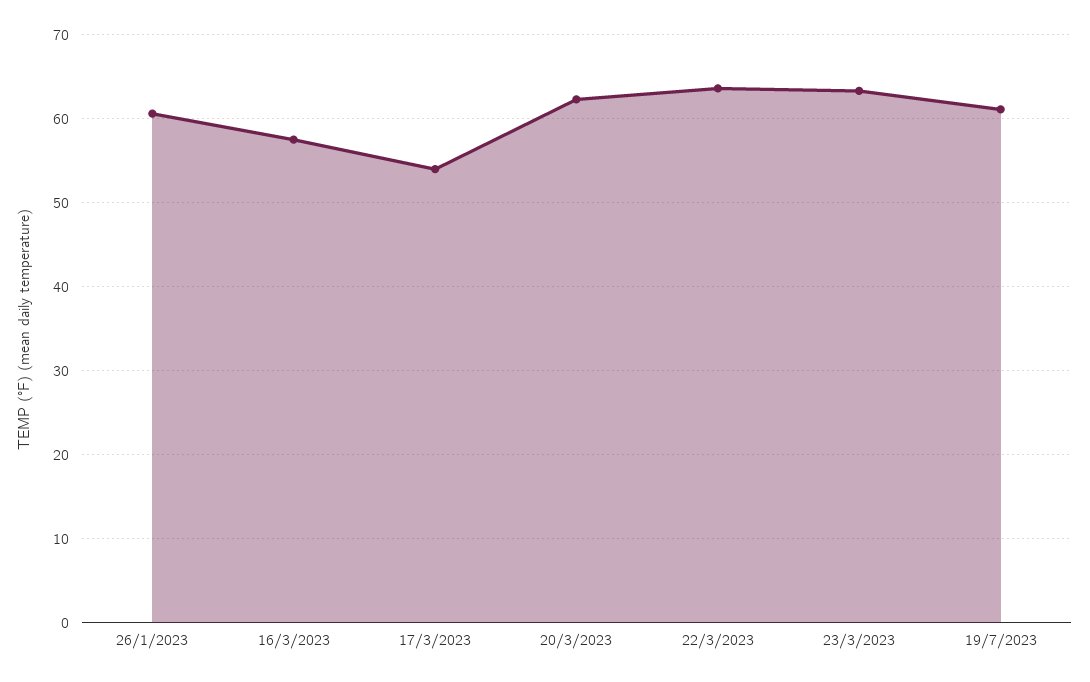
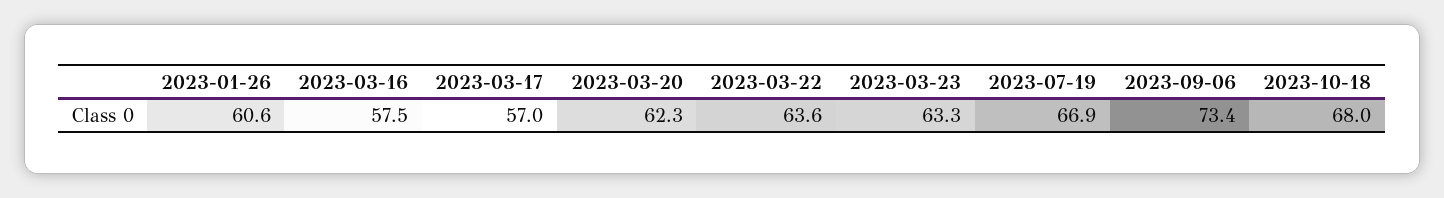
17/3/2023: 54 -> 57
19/7/2023: 61 -> 66.9
2023-09-06: none -> 73.4
2023-10-18: none -> 68

